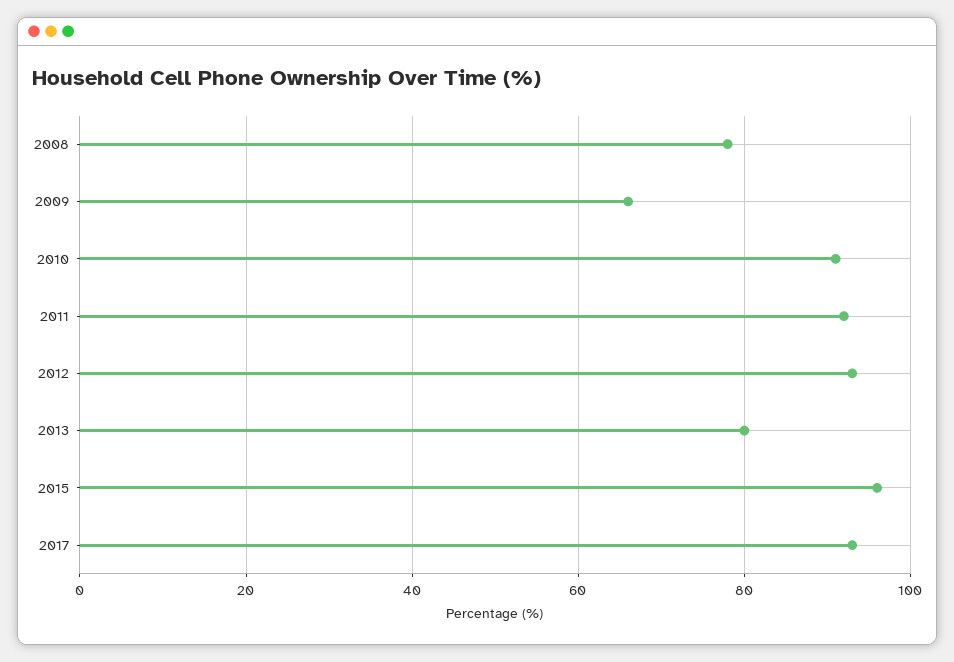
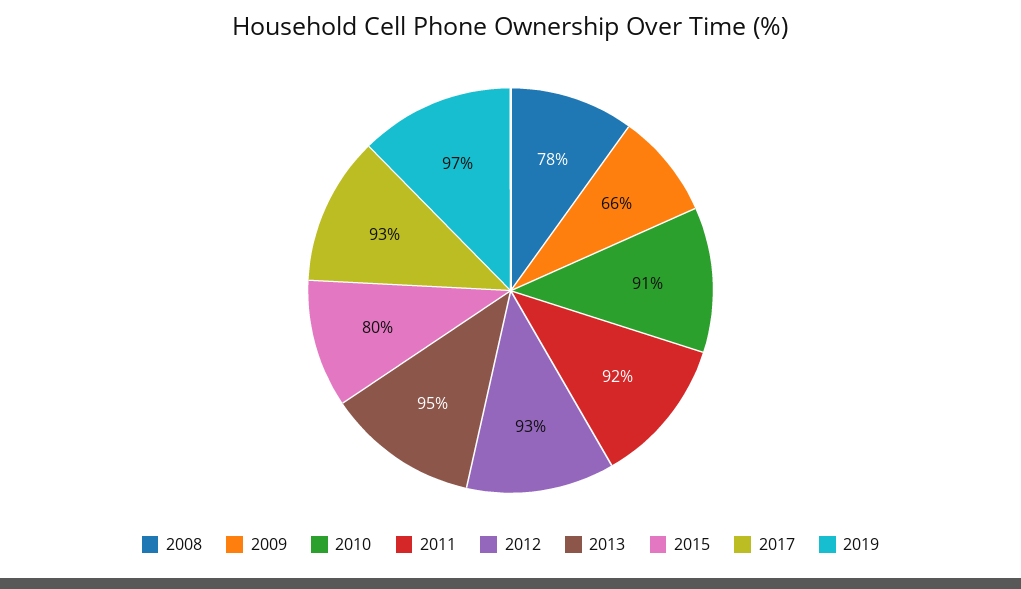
2013: 80 -> 95
2015: 95 -> 80
2019: none -> 97

